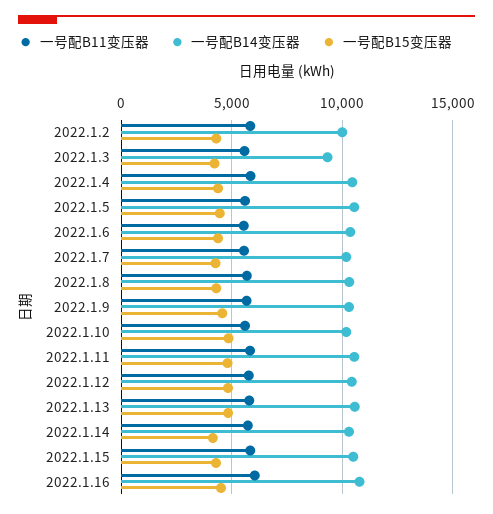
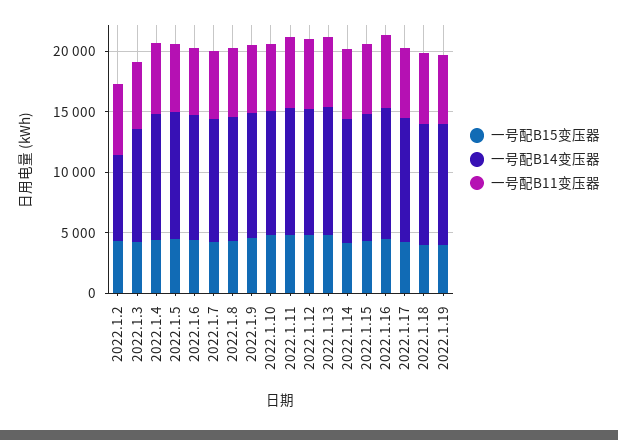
一号配B14变压器, 2022.1.2: 10000 -> 7000
一号配B15变压器, 2022.1.17: none -> 4000
一号配B14变压器, 2022.1.17: none -> 10000
一号配B11变压器, 2022.1.17: none -> 6000
一号配B15变压器, 2022.1.18: none -> 4000
一号配B14变压器, 2022.1.18: none -> 10000
一号配B11变压器, 2022.1.18: none -> 6000
一号配B15变压器, 2022.1.19: none -> 4000
一号配B14变压器, 2022.1.19: none -> 10000
一号配B11变压器, 2022.1.19: none -> 6000

